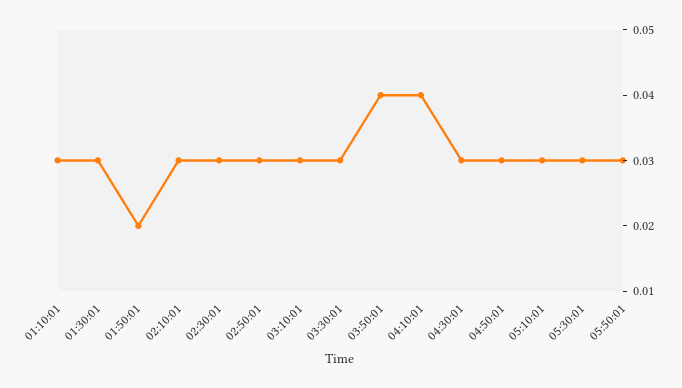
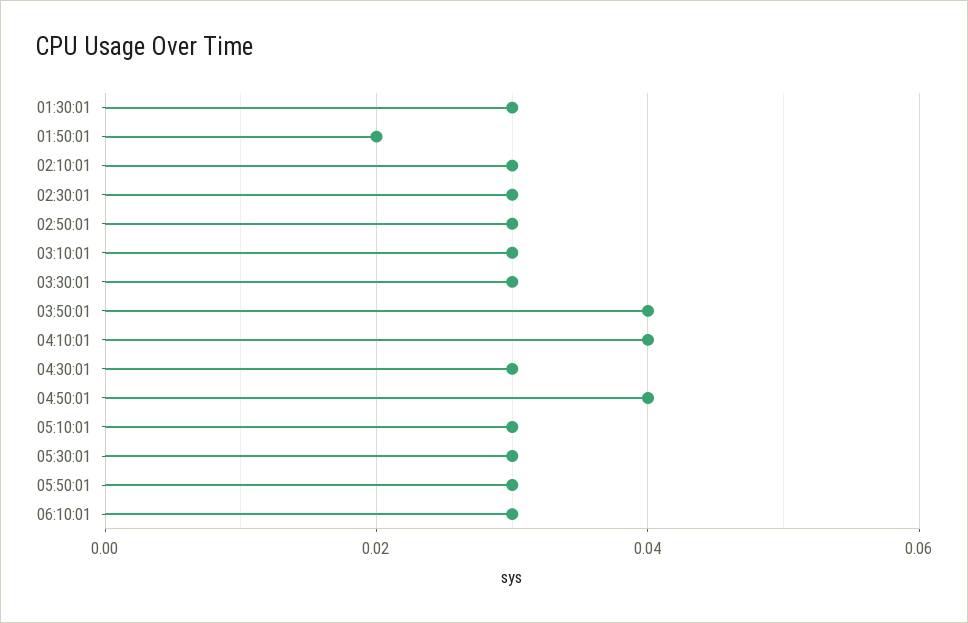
01:10:01: 0.03 -> none
04:50:01: 0.03 -> 0.04
06:10:01: none -> 0.03

